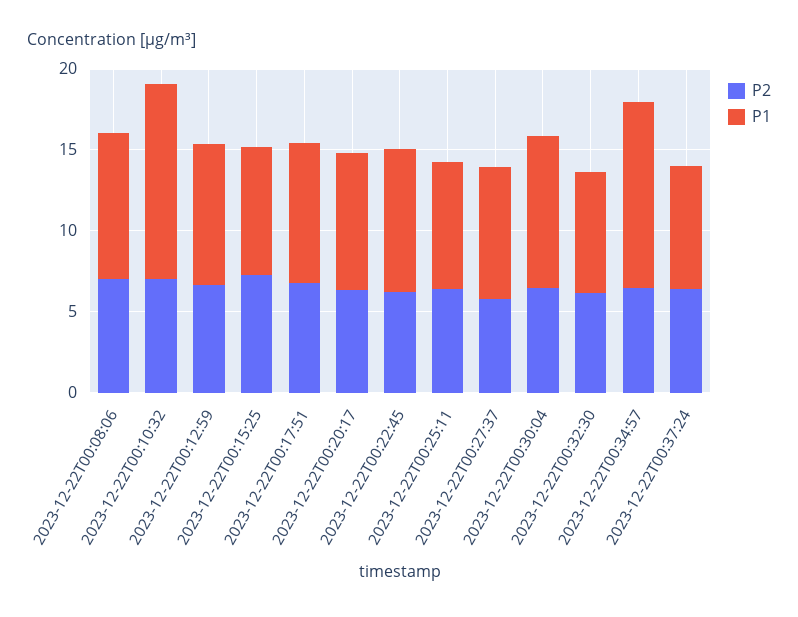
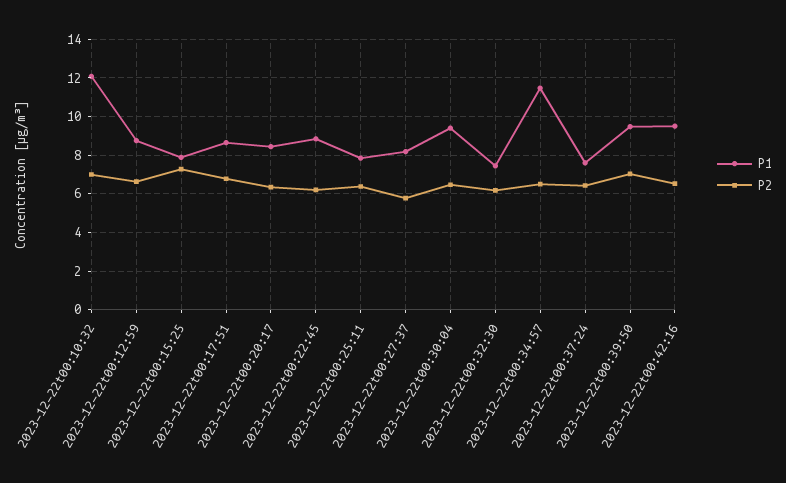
P2, 2023-12-22T00:08:06: 7 -> none
P1, 2023-12-22T00:08:06: 9 -> none
P1, 2023-12-22t00:39:50: none -> 9.5
P2, 2023-12-22t00:39:50: none -> 7
P1, 2023-12-22t00:42:16: none -> 9.5
P2, 2023-12-22t00:42:16: none -> 6.5

